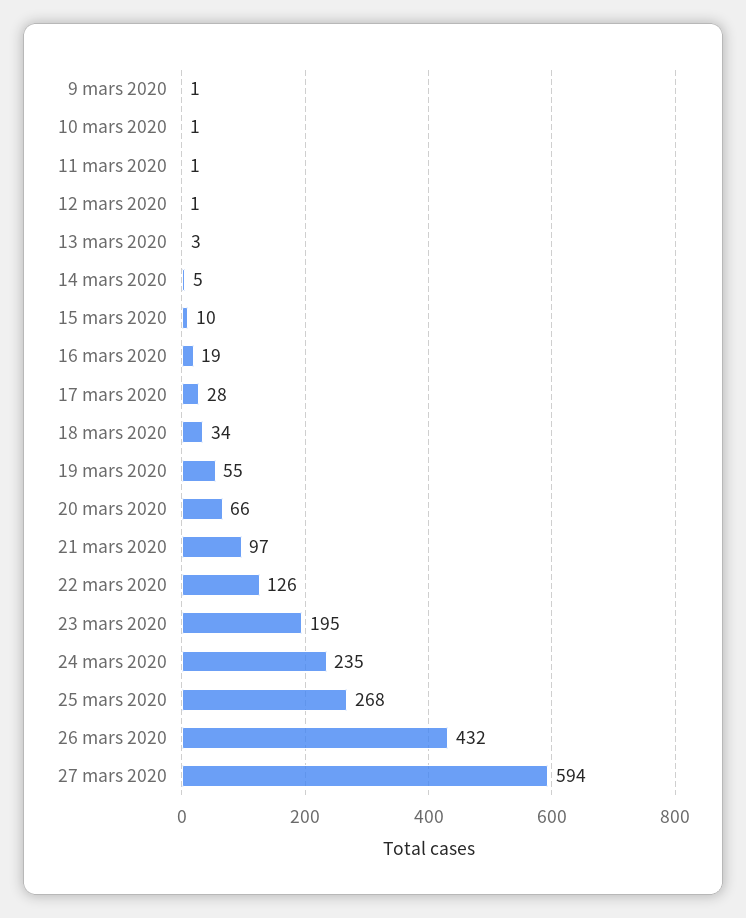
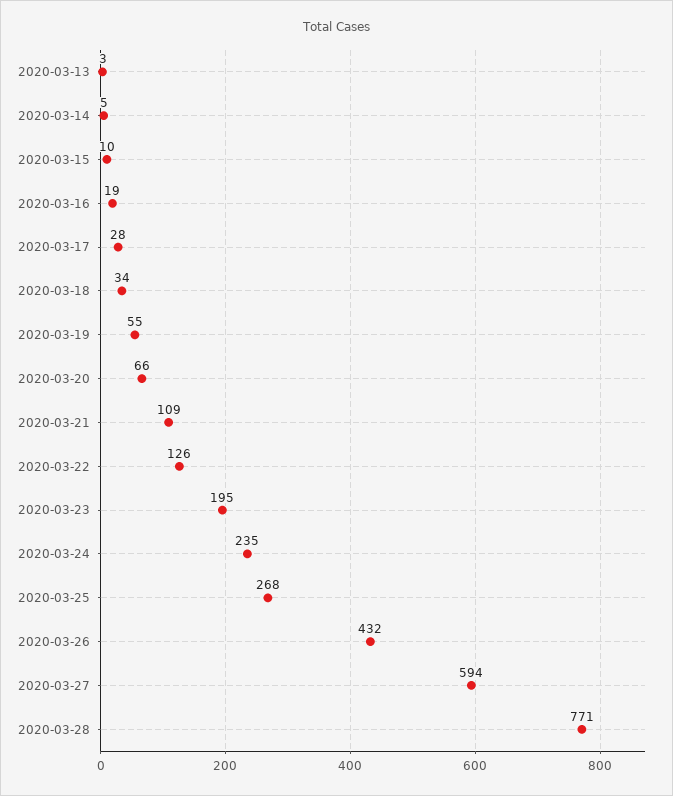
9 mars 2020: 1 -> none
10 mars 2020: 1 -> none
11 mars 2020: 1 -> none
12 mars 2020: 1 -> none
21 mars 2020: 97 -> 109
2020-03-28: none -> 771

